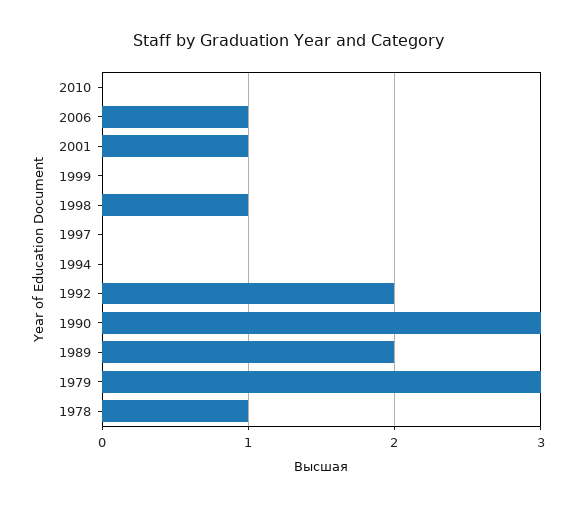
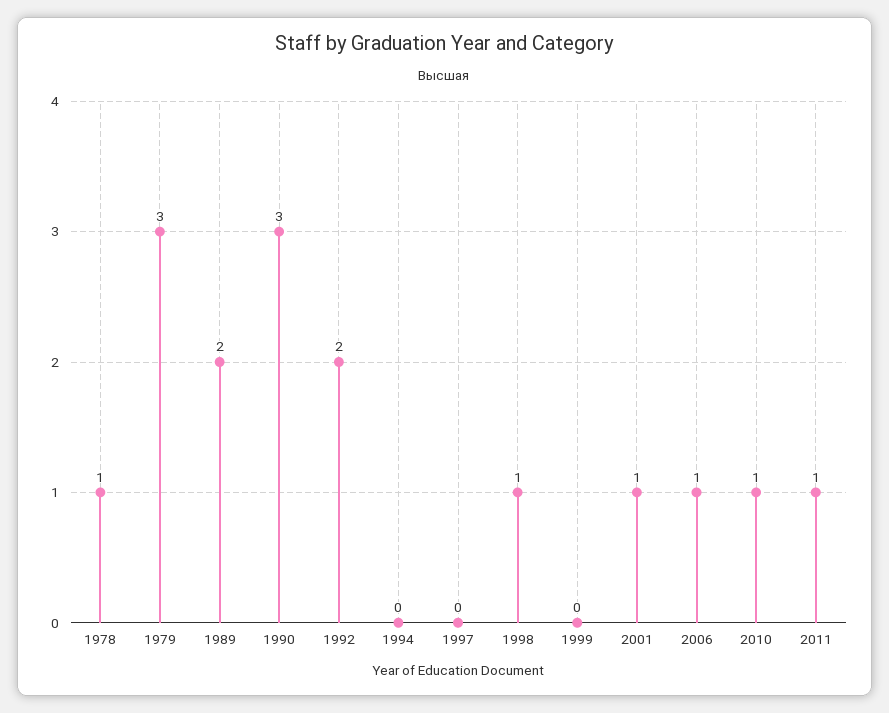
2010: 0 -> 1
2011: none -> 1

